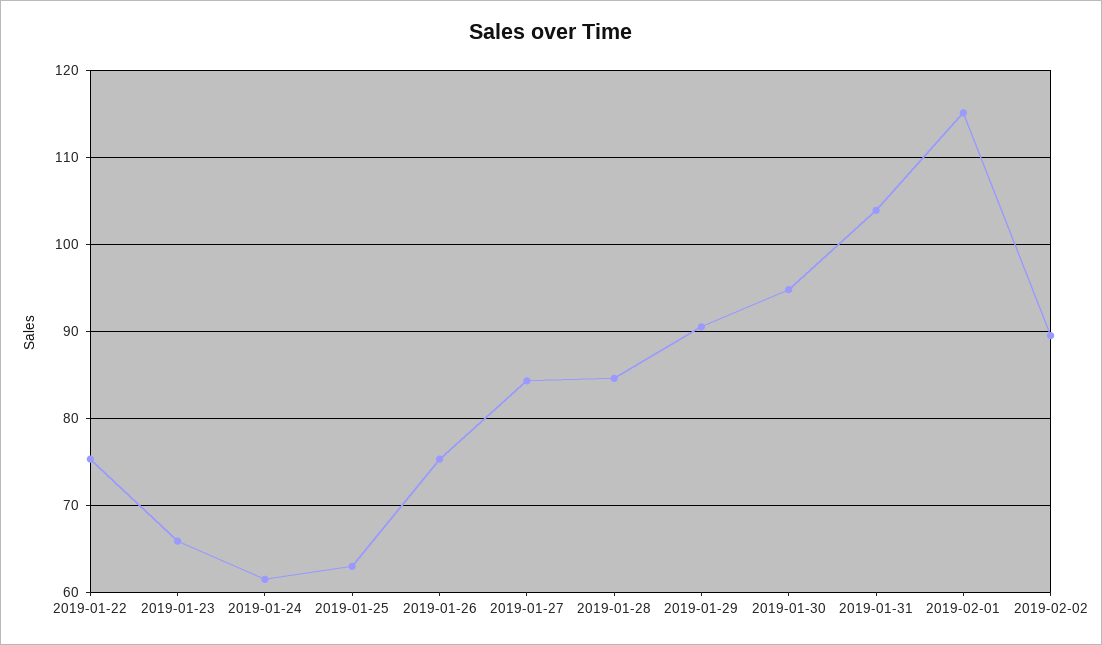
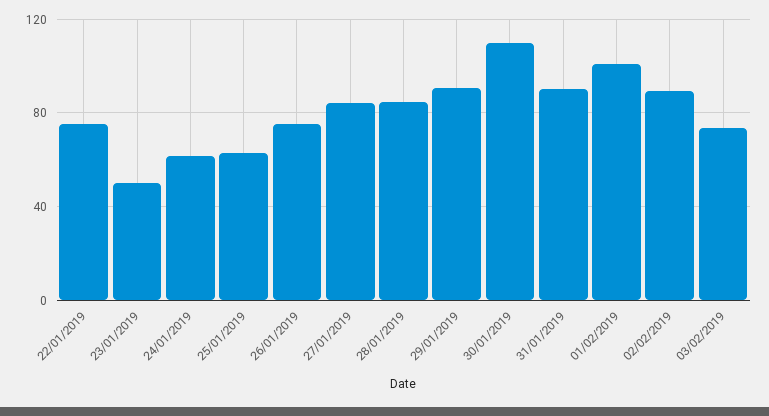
2019-01-23: 66 -> 50
2019-01-30: 95 -> 110
2019-01-31: 104 -> 90
2019-02-01: 115 -> 100
03/02/2019: none -> 75

